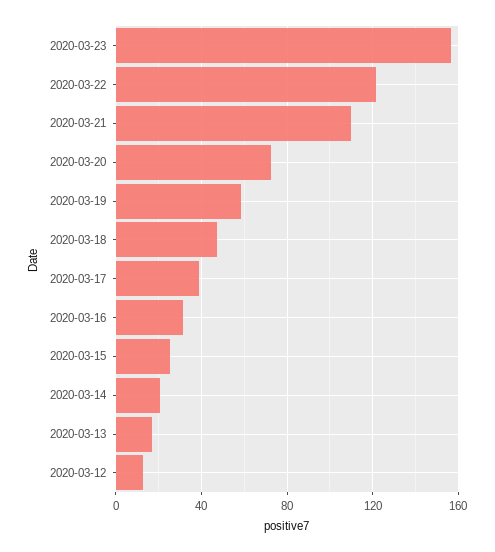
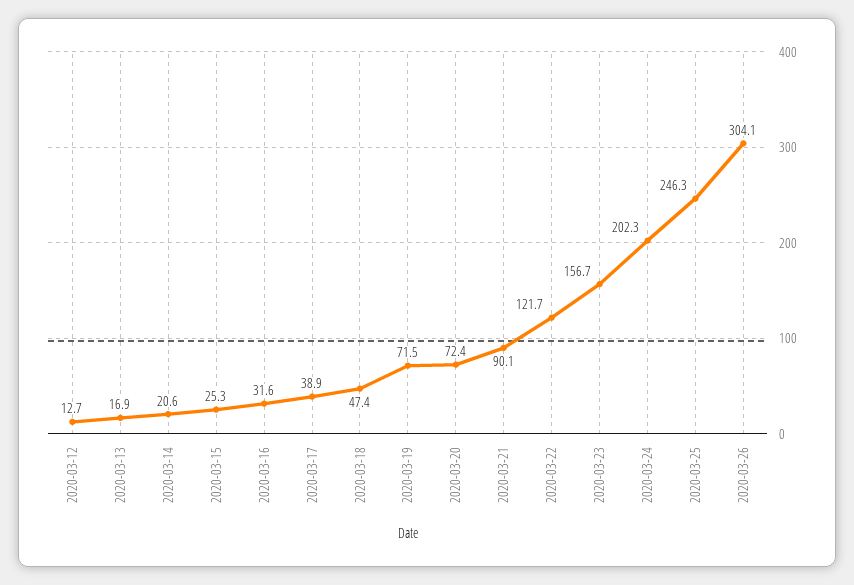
2020-03-21: 110 -> 90.1
2020-03-19: 60 -> 71.5
2020-03-24: none -> 202.3
2020-03-25: none -> 246.3
2020-03-26: none -> 304.1

